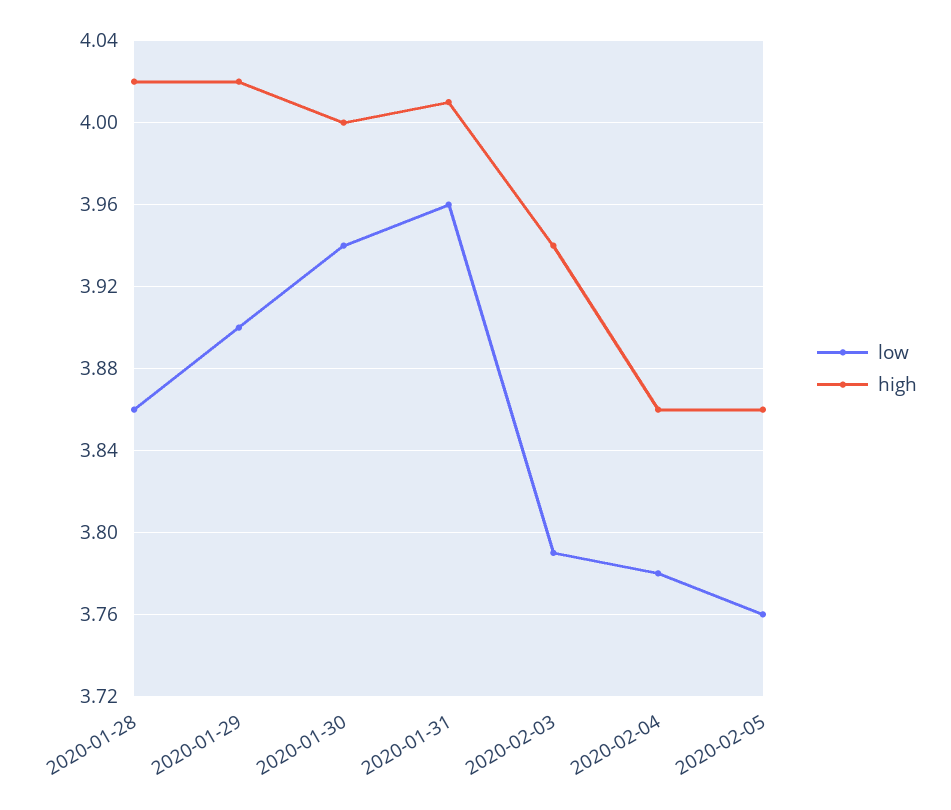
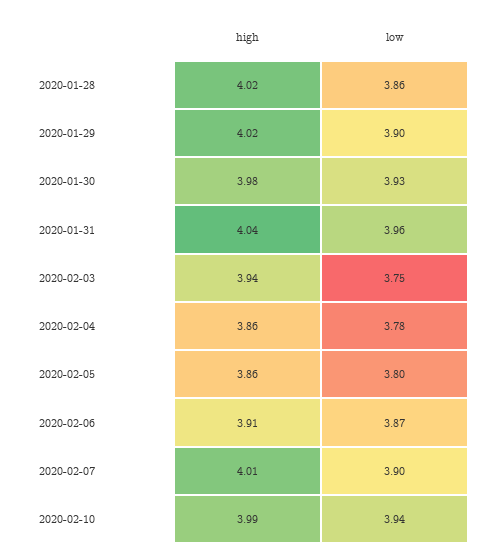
low, 2020-01-30: 3.94 -> 3.93
high, 2020-01-30: 4 -> 3.98
high, 2020-01-31: 4.01 -> 4.04
low, 2020-02-03: 3.79 -> 3.75
low, 2020-02-05: 3.76 -> 3.8
high, 2020-02-06: none -> 3.91
low, 2020-02-06: none -> 3.87
high, 2020-02-07: none -> 4.01
low, 2020-02-07: none -> 3.9
high, 2020-02-10: none -> 3.99
low, 2020-02-10: none -> 3.94

